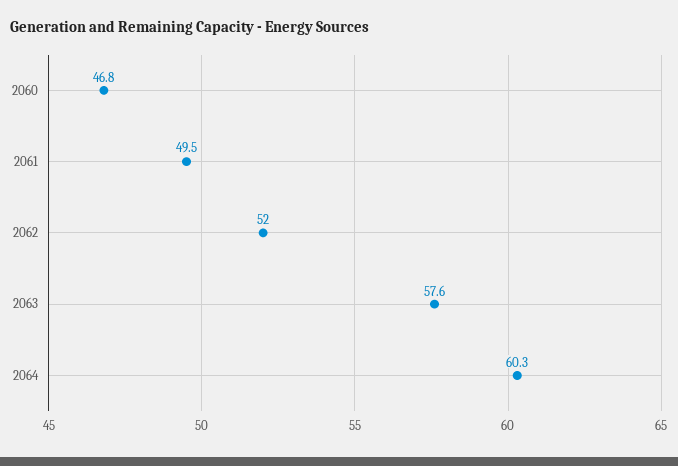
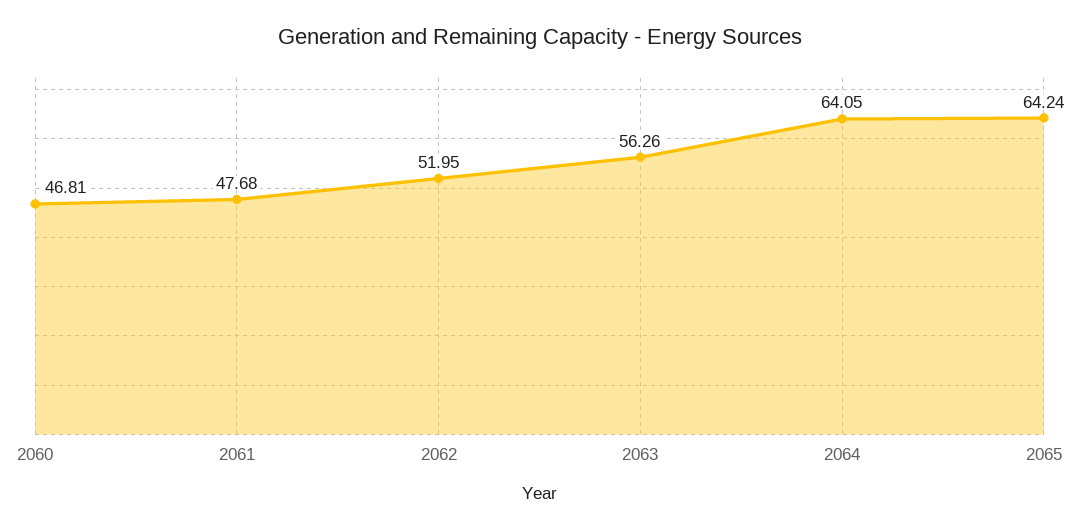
2061: 49.5 -> 47.68
2063: 57.6 -> 56.26
2064: 60.3 -> 64.05
2065: none -> 64.24

